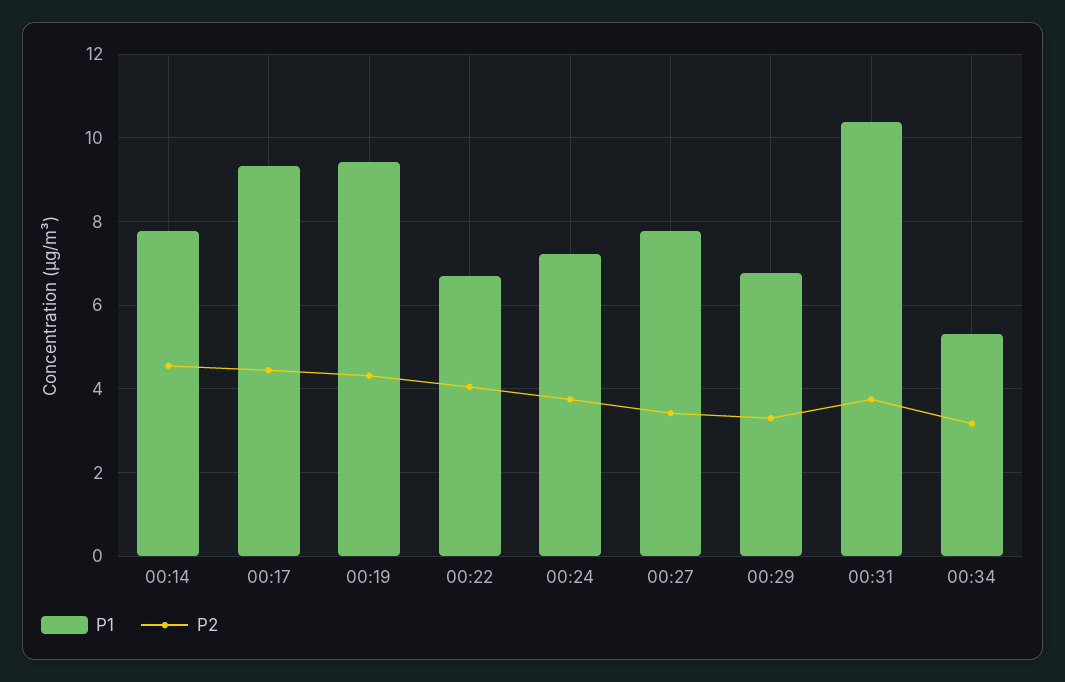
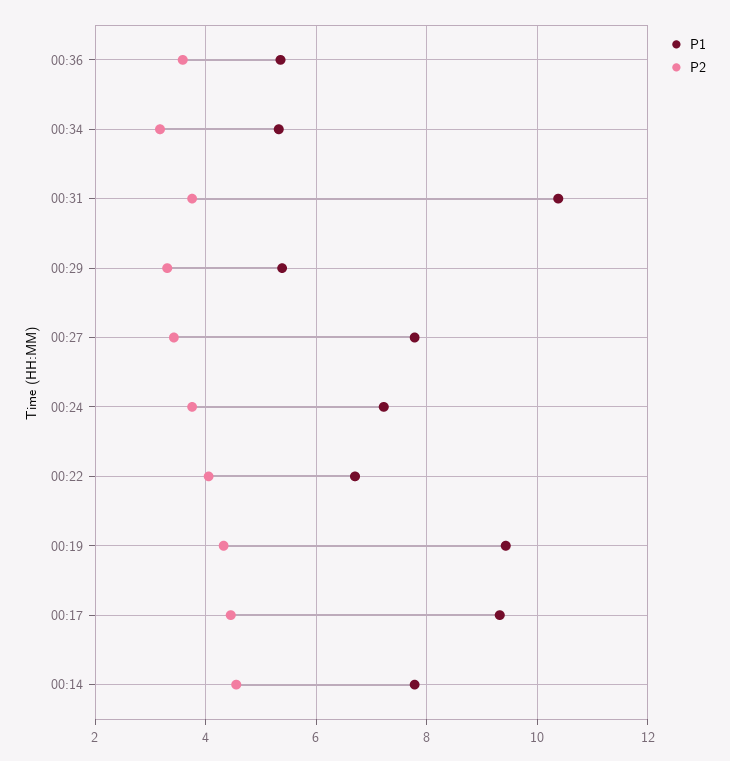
P1, 00:29: 6.8 -> 5.4
P1, 00:36: none -> 5.4
P2, 00:36: none -> 3.6

